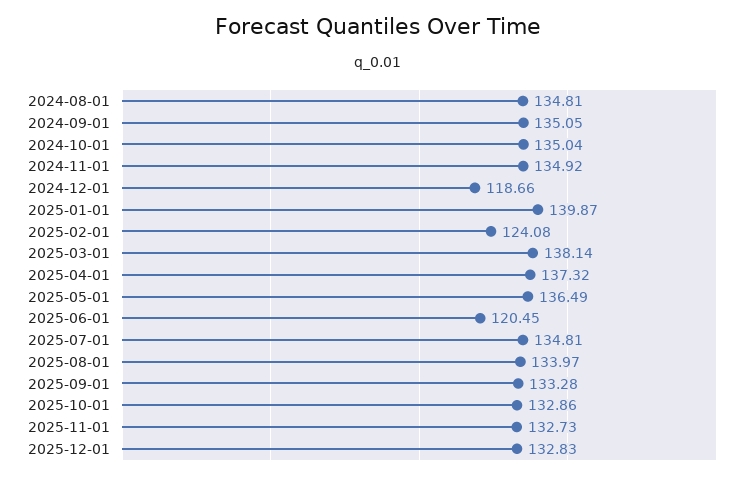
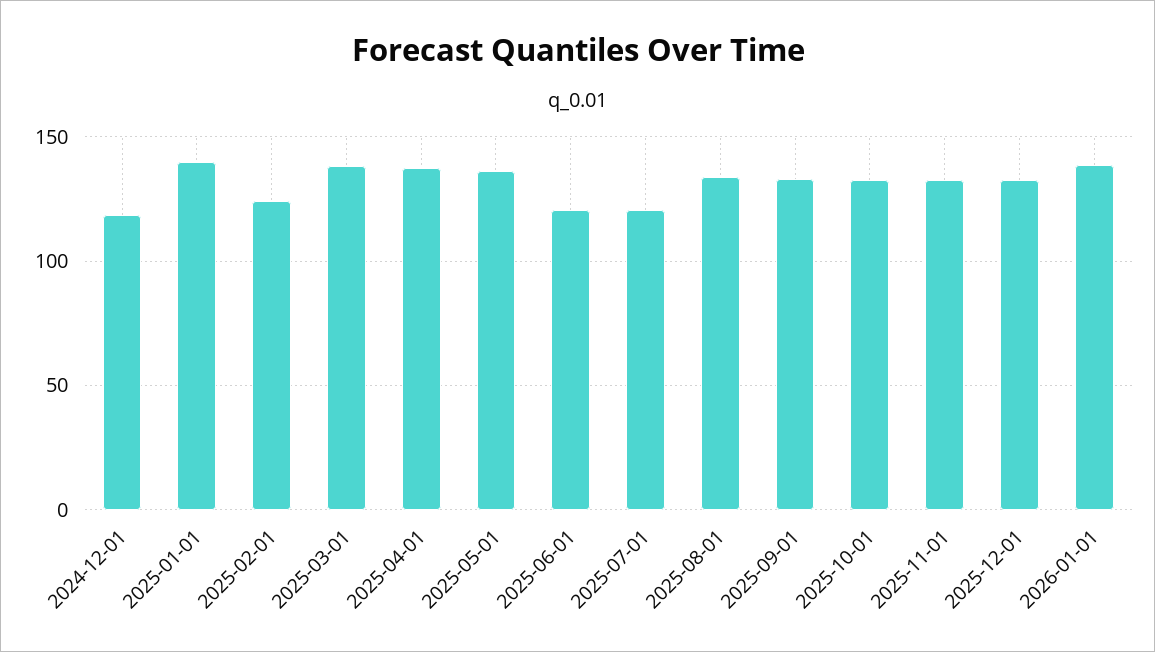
2024-08-01: 134.81 -> none
2024-09-01: 135.05 -> none
2024-10-01: 135.04 -> none
2024-11-01: 134.92 -> none
2025-07-01: 134.81 -> 120
2026-01-01: none -> 140

